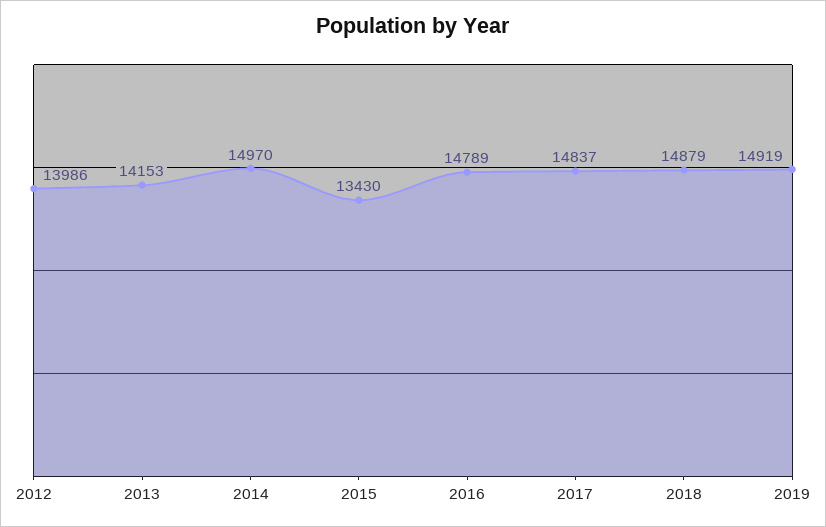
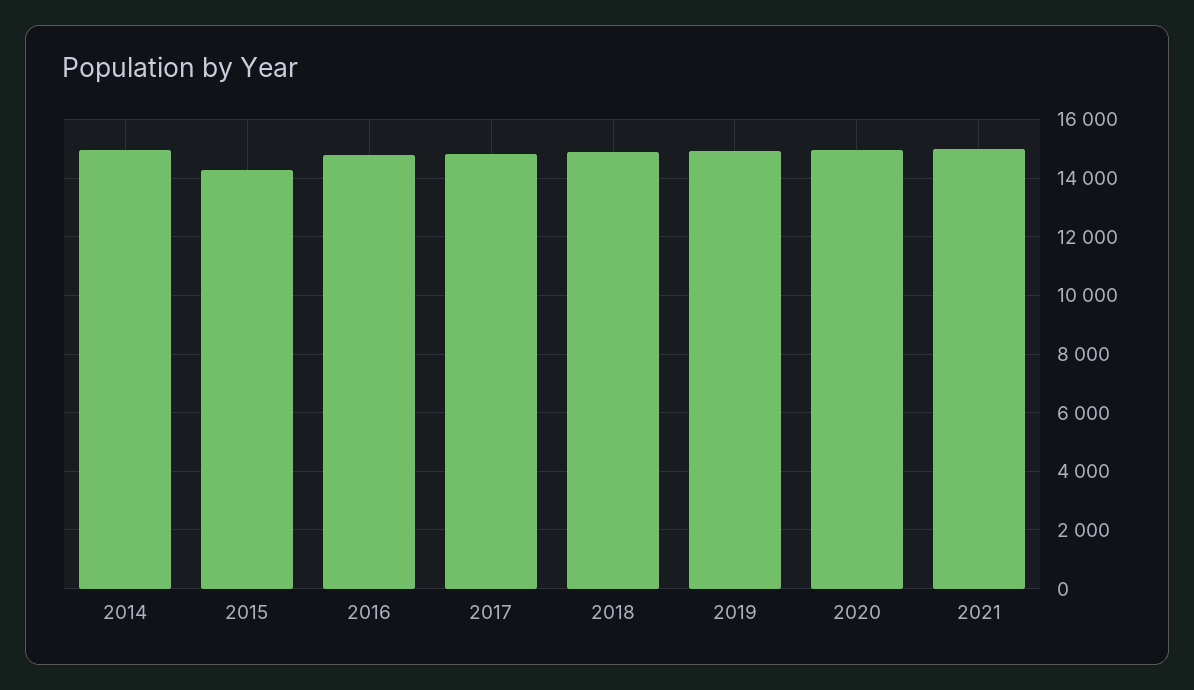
2012: 13986 -> none
2013: 14153 -> none
2015: 13430 -> 14250
2020: none -> 15000
2021: none -> 15000

